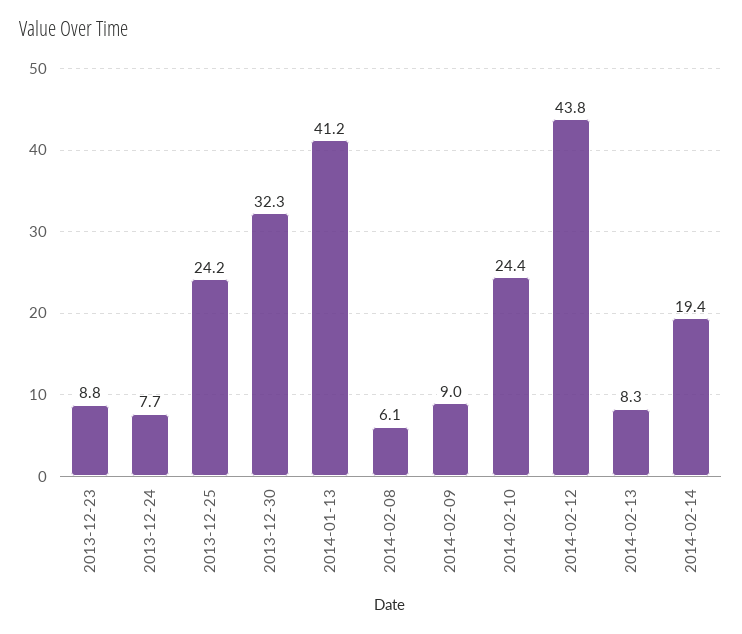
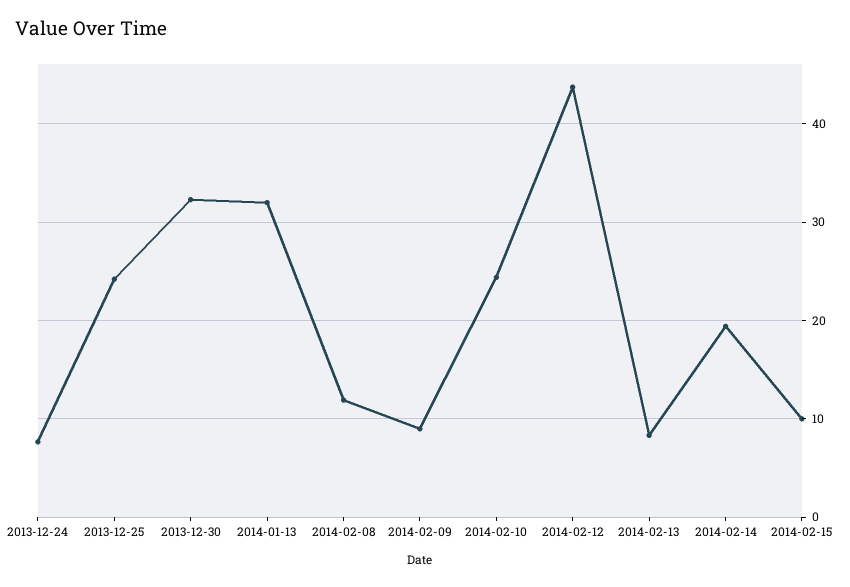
2013-12-23: 8.8 -> none
2014-01-13: 41.2 -> 32
2014-02-08: 6.1 -> 12
2014-02-15: none -> 10

